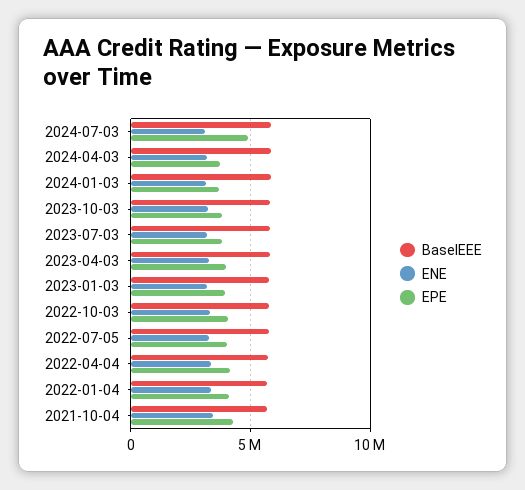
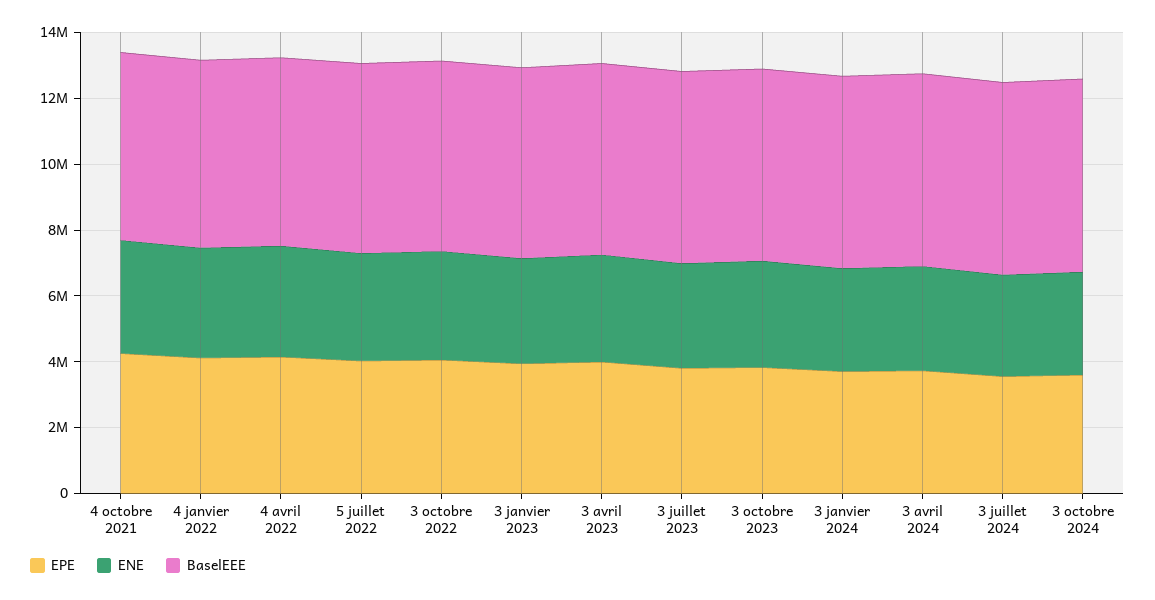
EPE, 2024-07-03: 5000000 -> 3500000
EPE, 3 octobre 2024: none -> 3500000
ENE, 3 octobre 2024: none -> 3000000
BaselEEE, 3 octobre 2024: none -> 6000000

